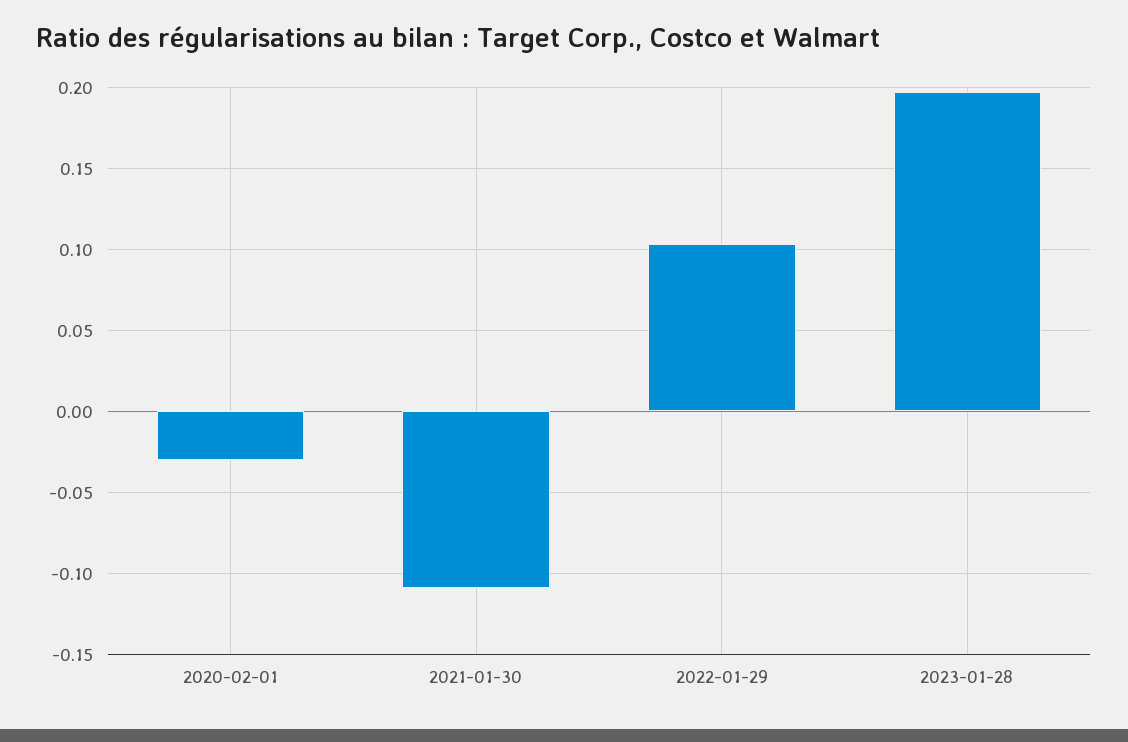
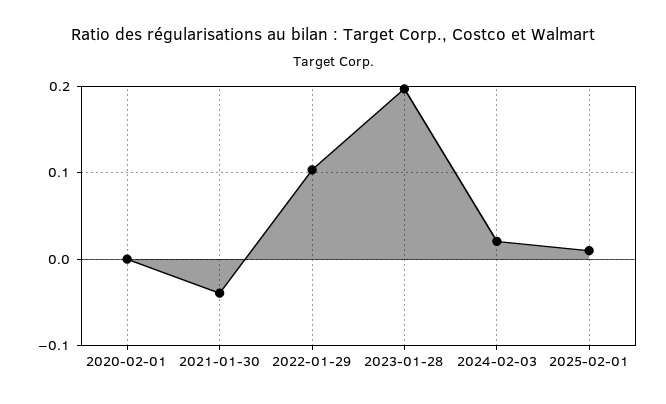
2020-02-01: -0.03 -> 0
2021-01-30: -0.11 -> -0.04
2024-02-03: none -> 0.02
2025-02-01: none -> 0.01

